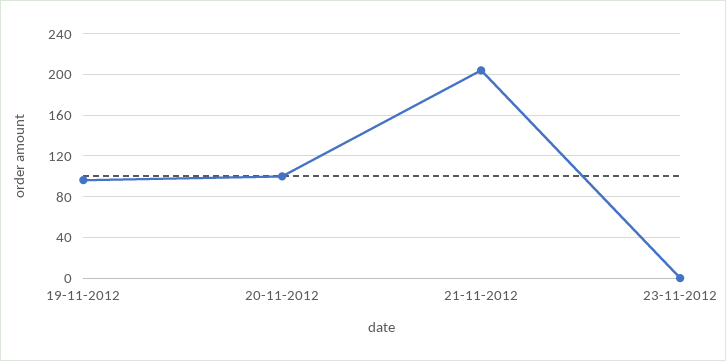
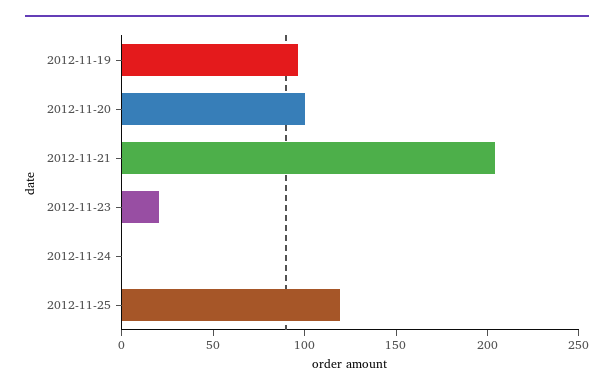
23-11-2012: 0 -> 20
2012-11-24: none -> 0
2012-11-25: none -> 120

